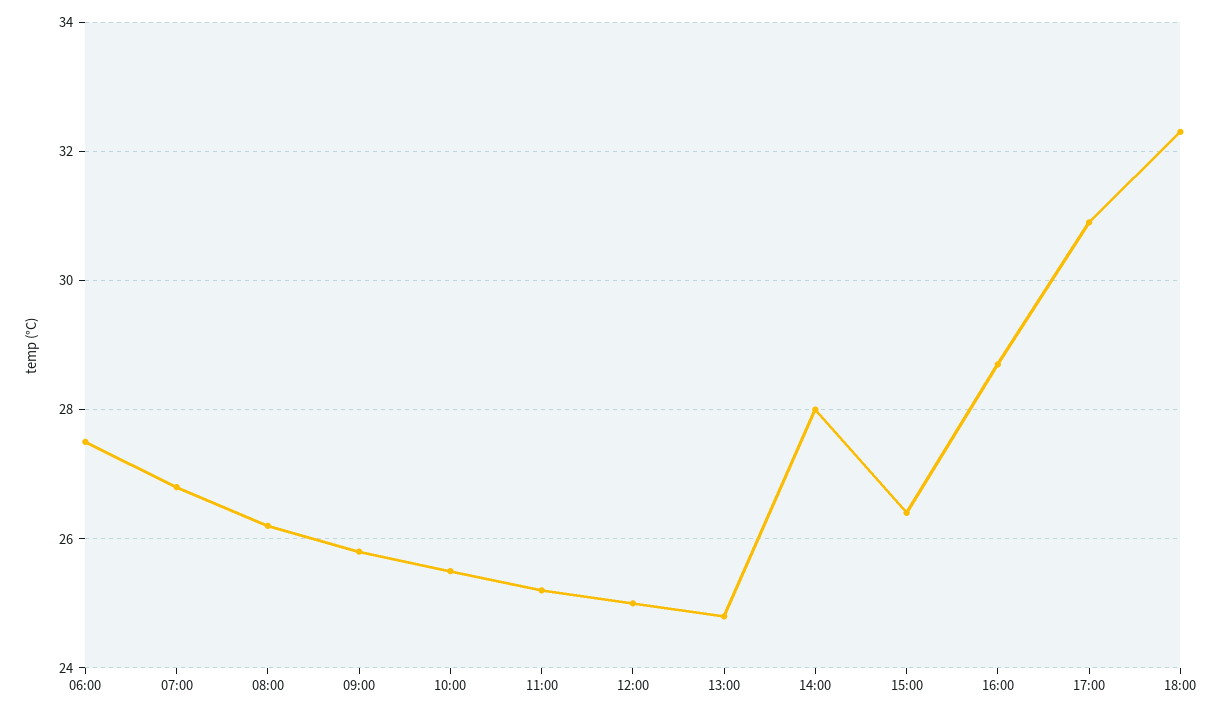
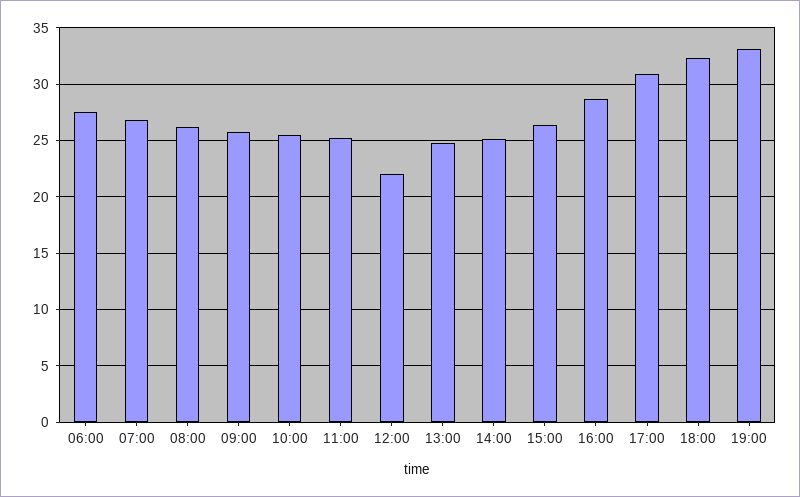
12:00: 25 -> 22
14:00: 28 -> 25
19:00: none -> 33

